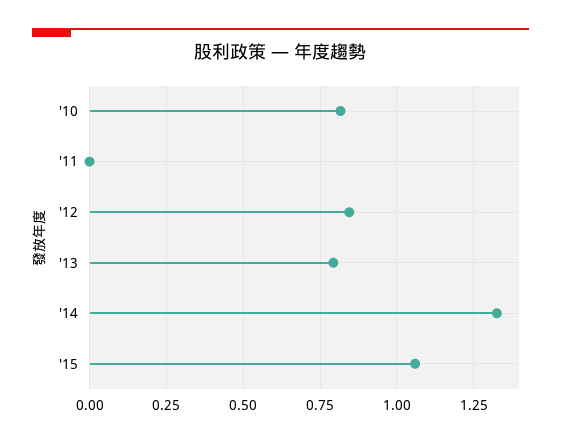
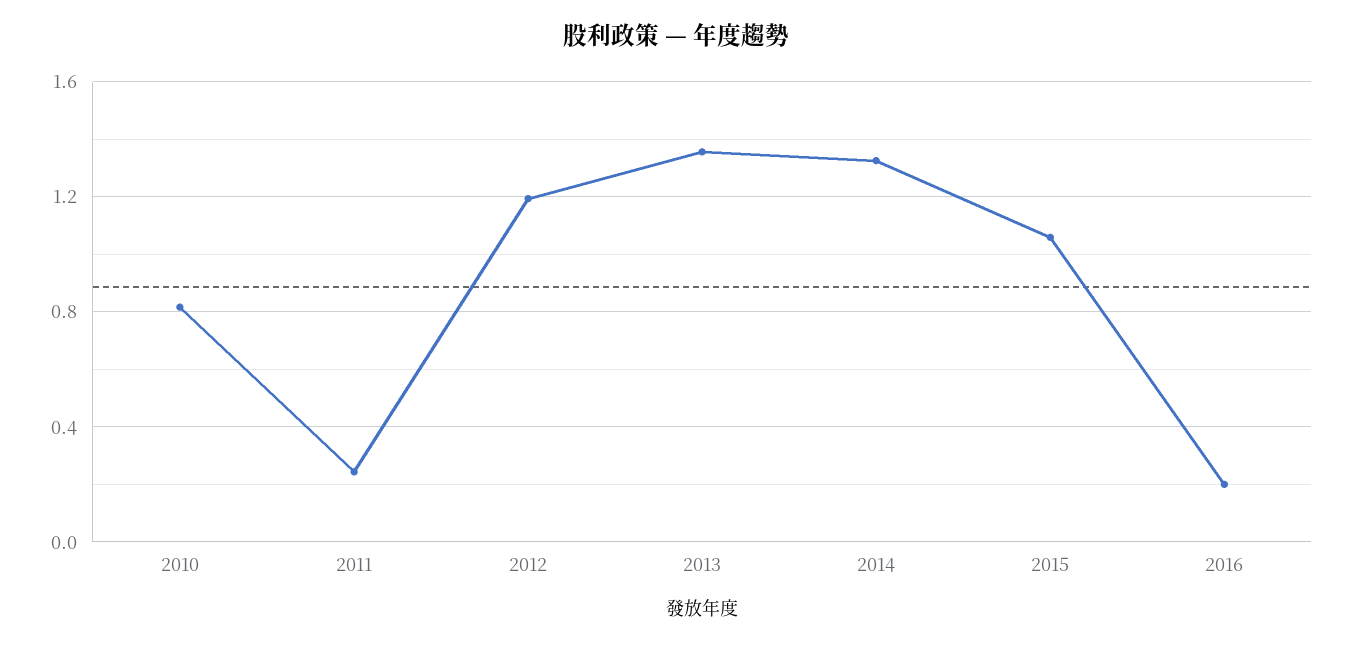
'11: 0 -> 0.25
'12: 0.85 -> 1.2
'13: 0.8 -> 1.35
2016: none -> 0.2

